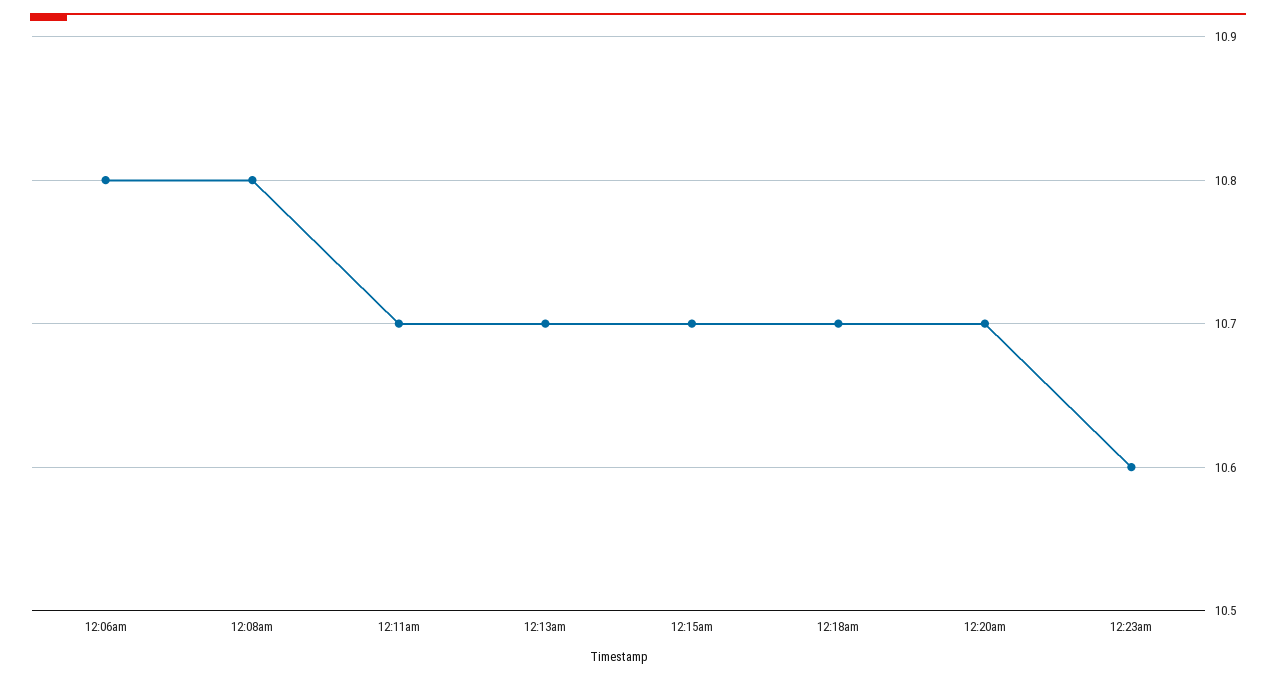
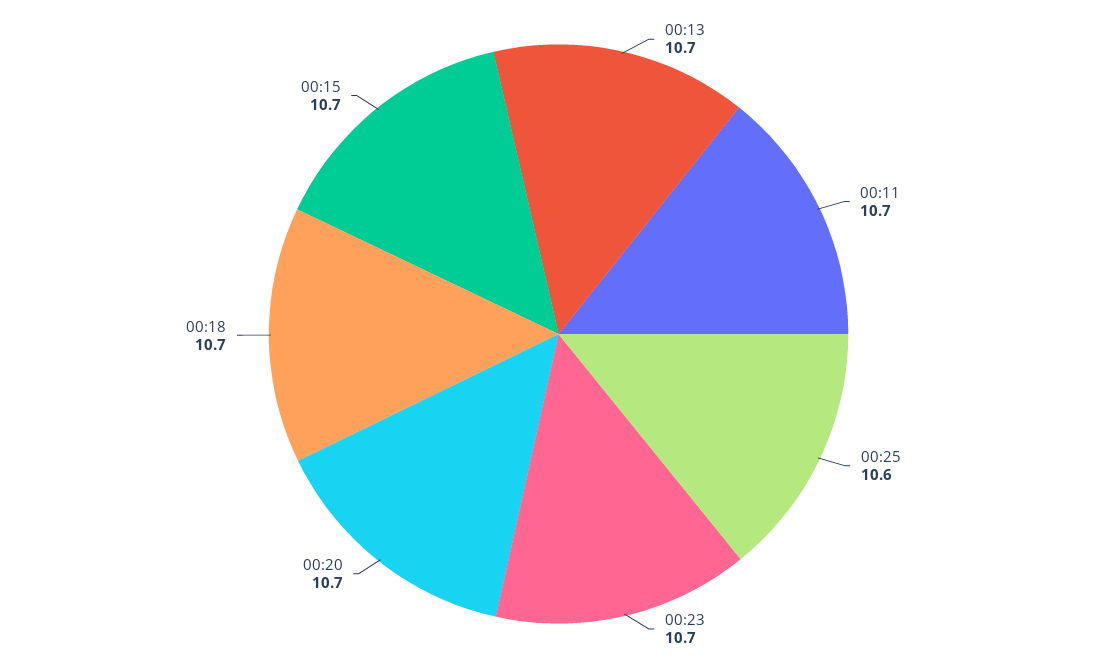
12:06am: 10.8 -> none
12:08am: 10.8 -> none
12:23am: 10.6 -> 10.7
00:25: none -> 10.6

